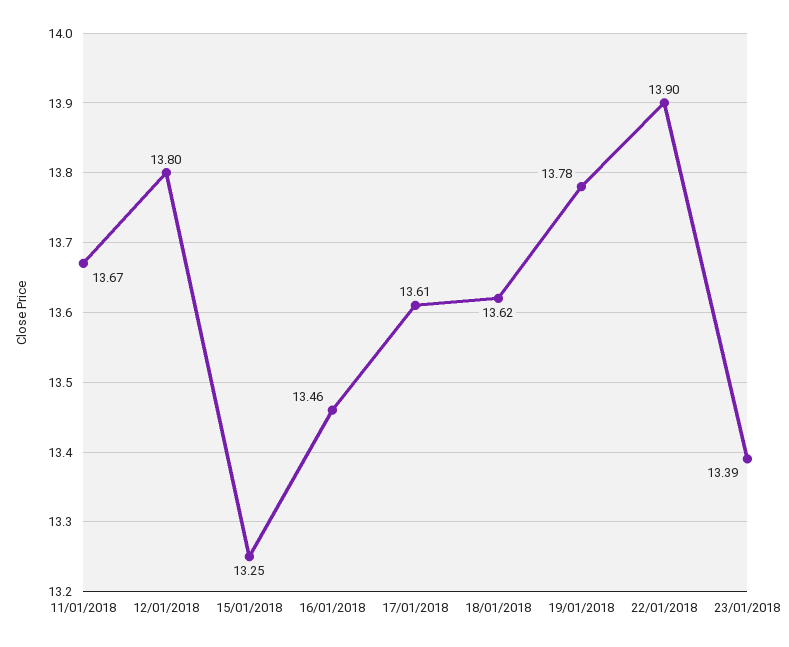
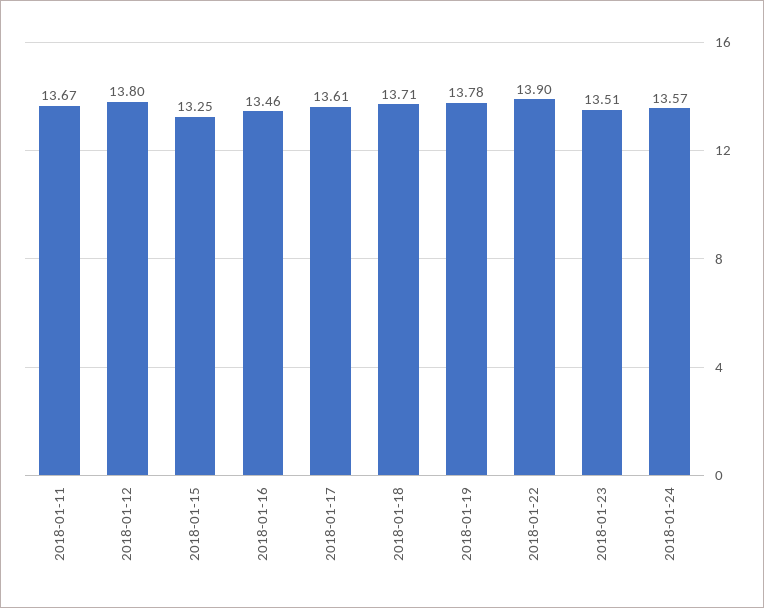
18/01/2018: 13.62 -> 13.71
23/01/2018: 13.39 -> 13.51
2018-01-24: none -> 13.57

